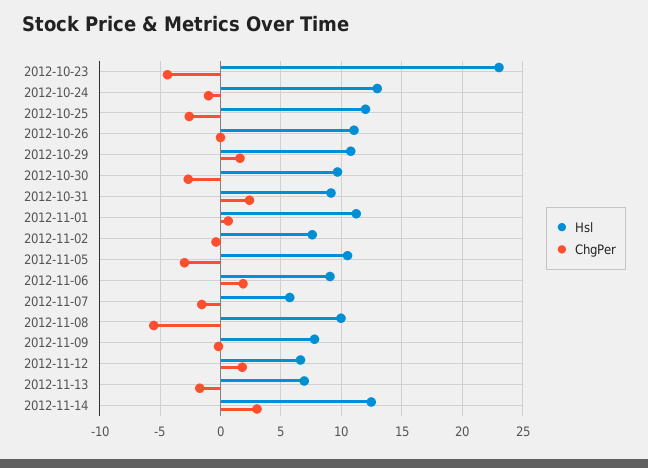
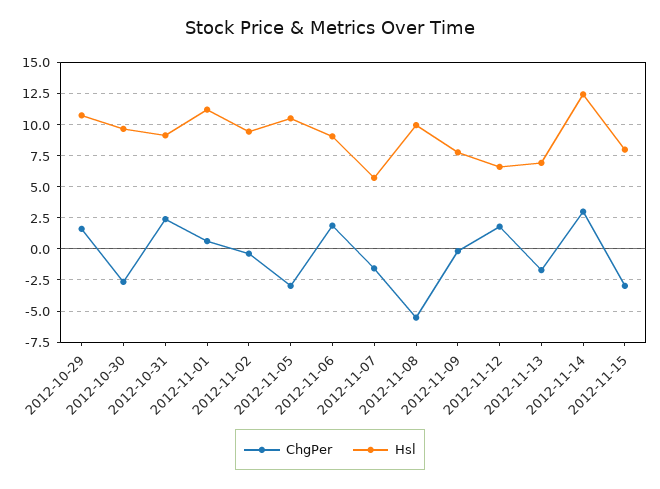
Hsl, 2012-10-23: 23 -> none
ChgPer, 2012-10-23: -4.5 -> none
Hsl, 2012-10-24: 13 -> none
ChgPer, 2012-10-24: -1 -> none
Hsl, 2012-10-25: 12 -> none
ChgPer, 2012-10-25: -2.5 -> none
Hsl, 2012-10-26: 11 -> none
ChgPer, 2012-10-26: 0 -> none
Hsl, 2012-11-02: 7.5 -> 9.5
ChgPer, 2012-11-15: none -> -3
Hsl, 2012-11-15: none -> 8

